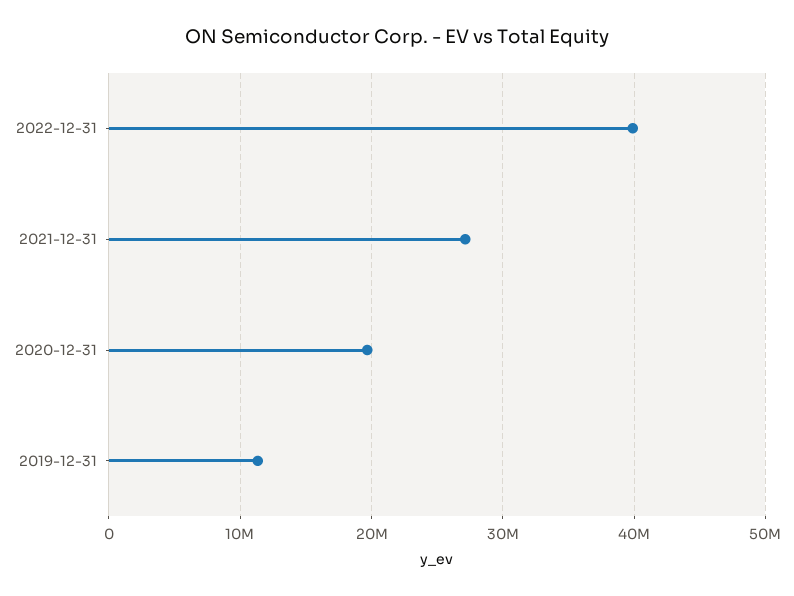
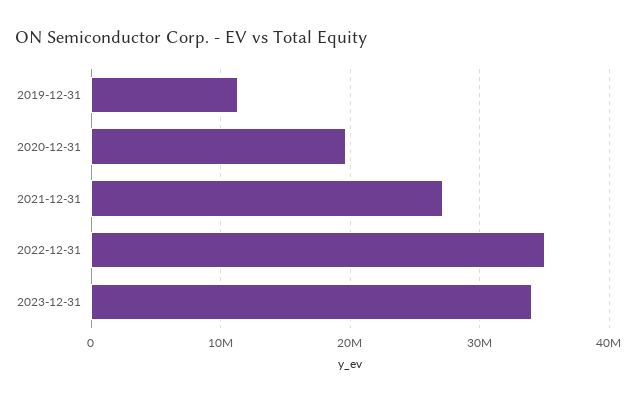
2022-12-31: 40000000 -> 35000000
2023-12-31: none -> 34000000

